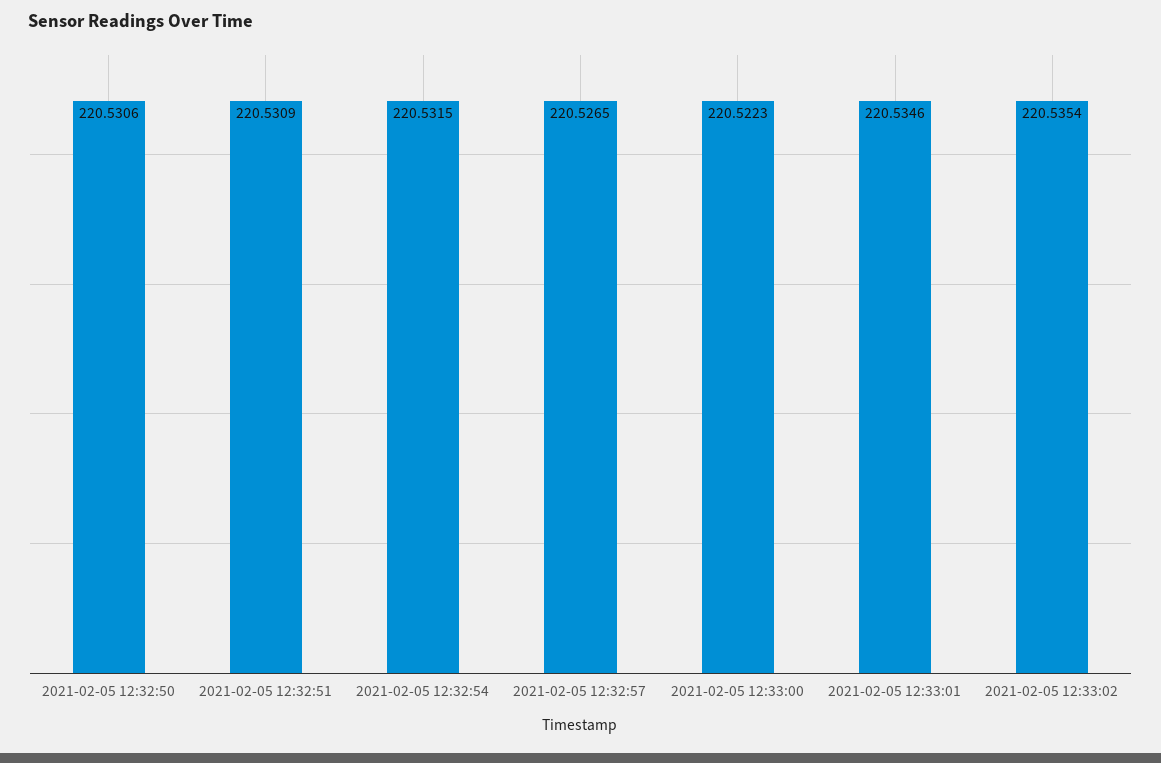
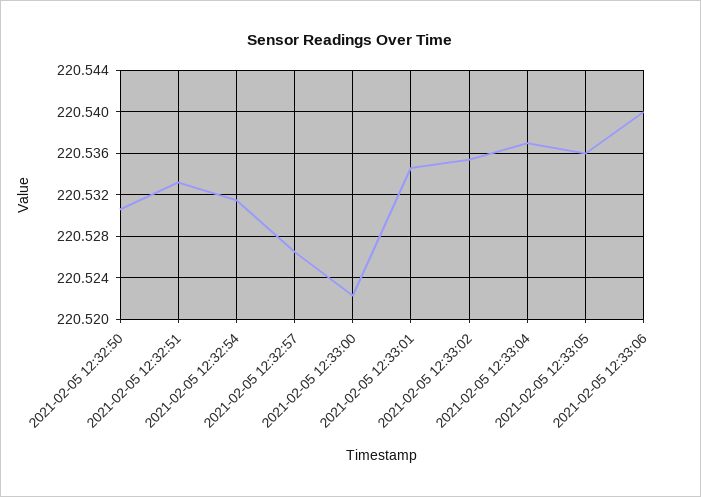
2021-02-05 12:32:51: 220.5309 -> 220.533
2021-02-05 12:33:04: none -> 220.537
2021-02-05 12:33:05: none -> 220.536
2021-02-05 12:33:06: none -> 220.54

